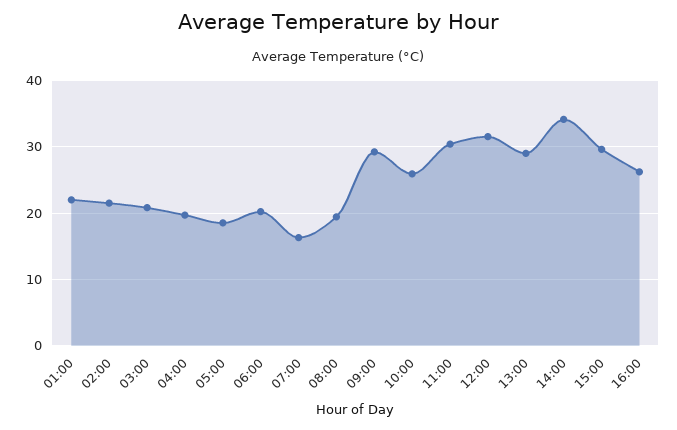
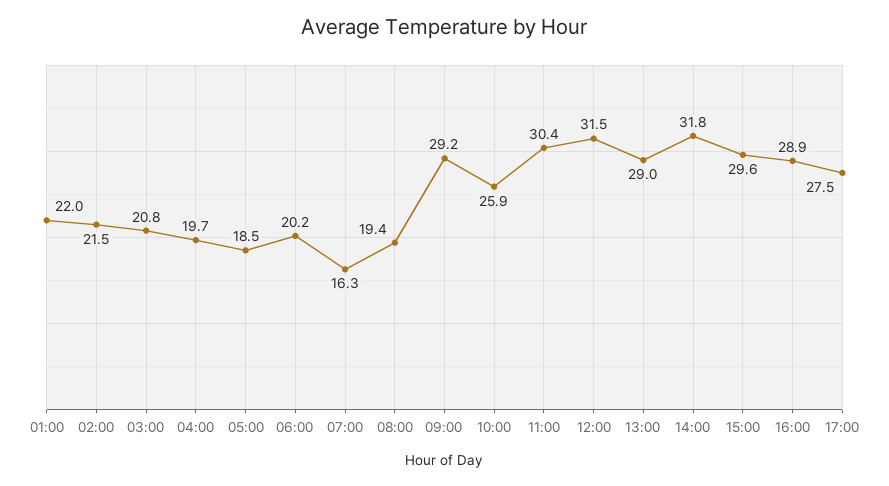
14:00: 34 -> 31.8
16:00: 26 -> 28.9
17:00: none -> 27.5

